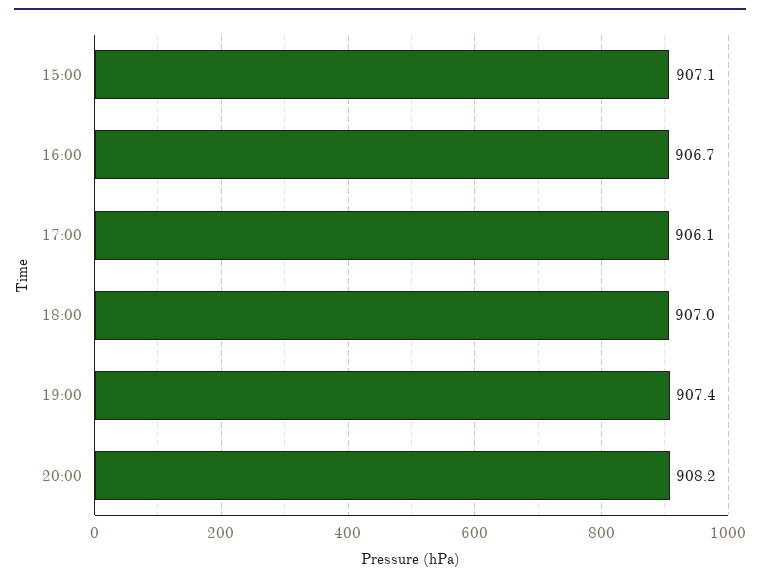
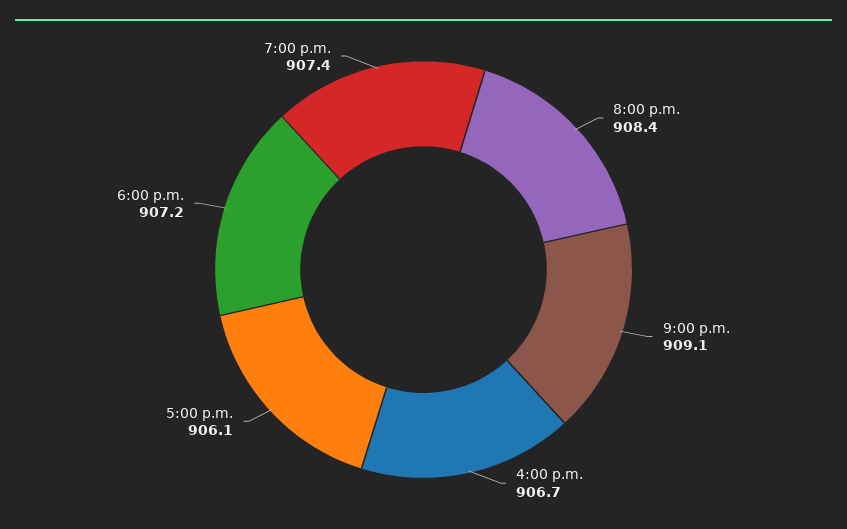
15:00: 907.1 -> none
18:00: 907 -> 907.2
20:00: 908.2 -> 908.4
9:00 p.m.: none -> 909.1

